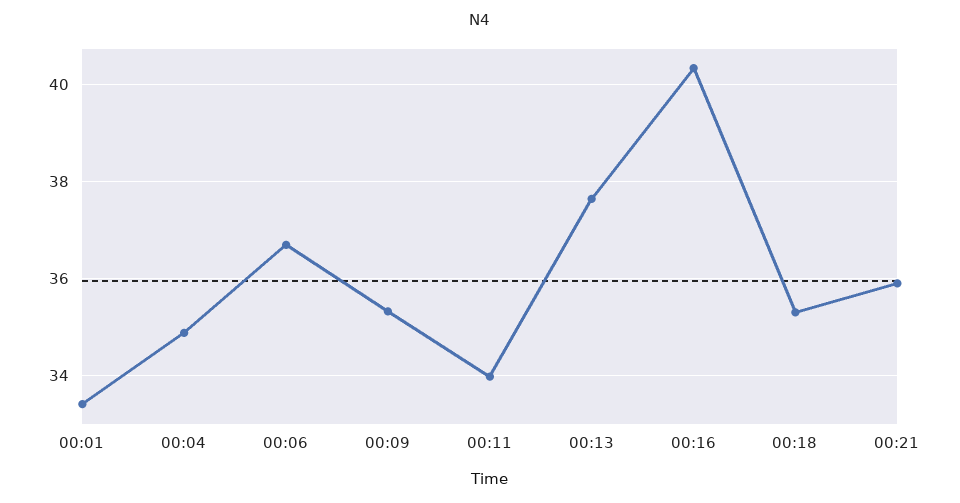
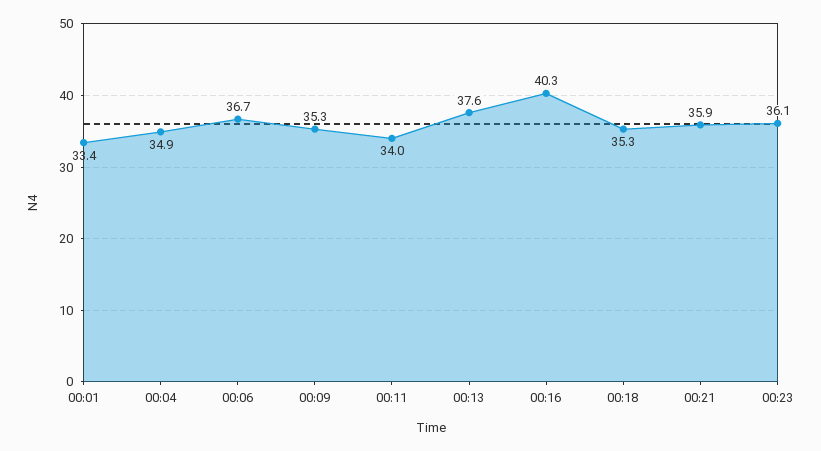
00:23: none -> 36.1

